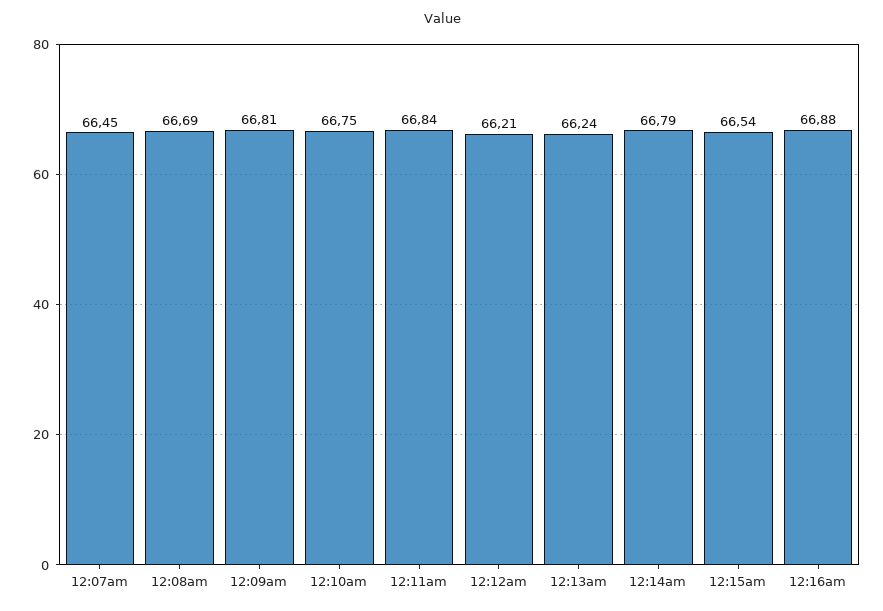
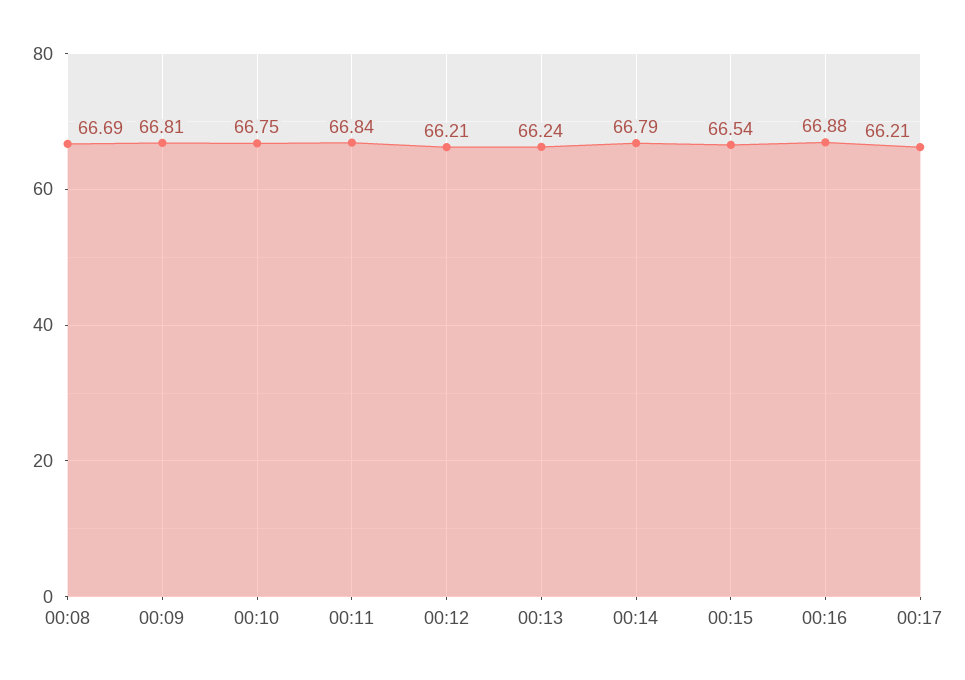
12:07am: 66.45 -> none
00:17: none -> 66.21

